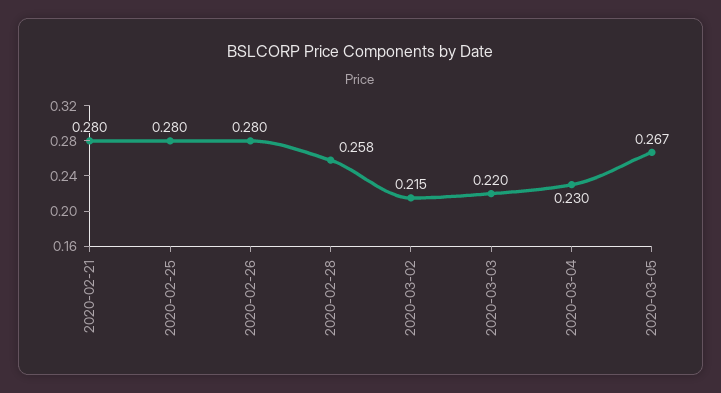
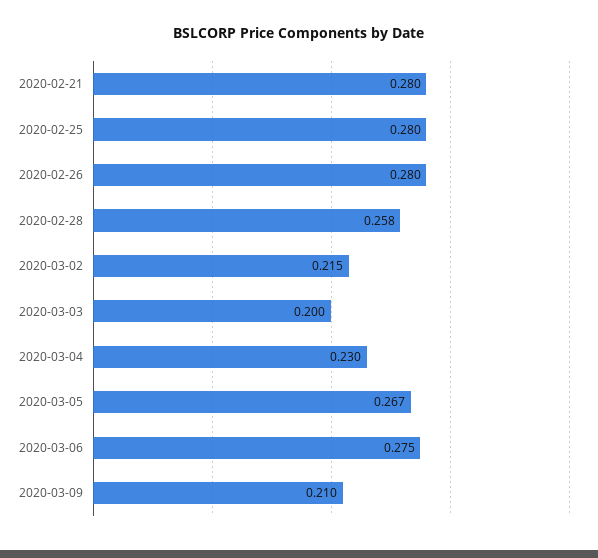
2020-03-03: 0.22 -> 0.2
2020-03-06: none -> 0.275
2020-03-09: none -> 0.21

